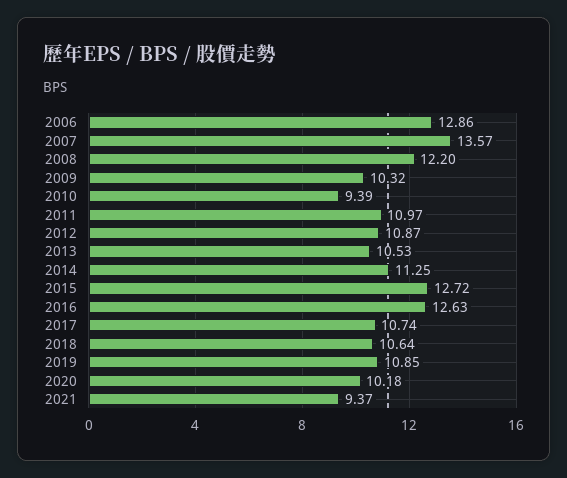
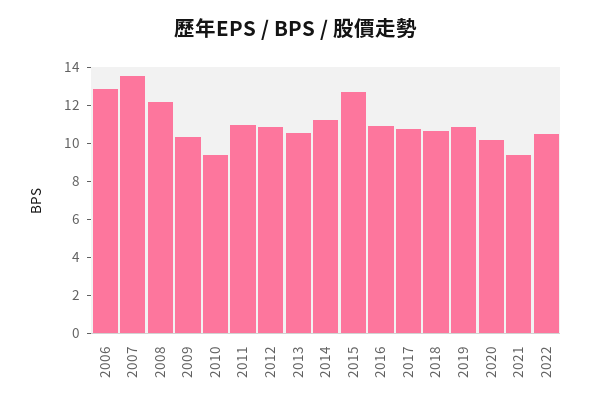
2016: 12.63 -> 11
2022: none -> 10.5

